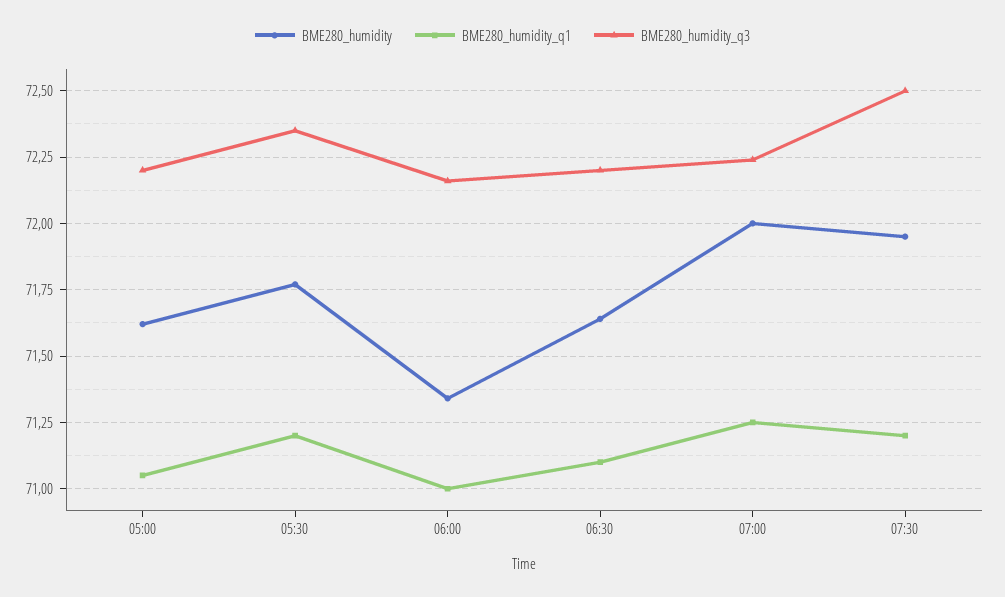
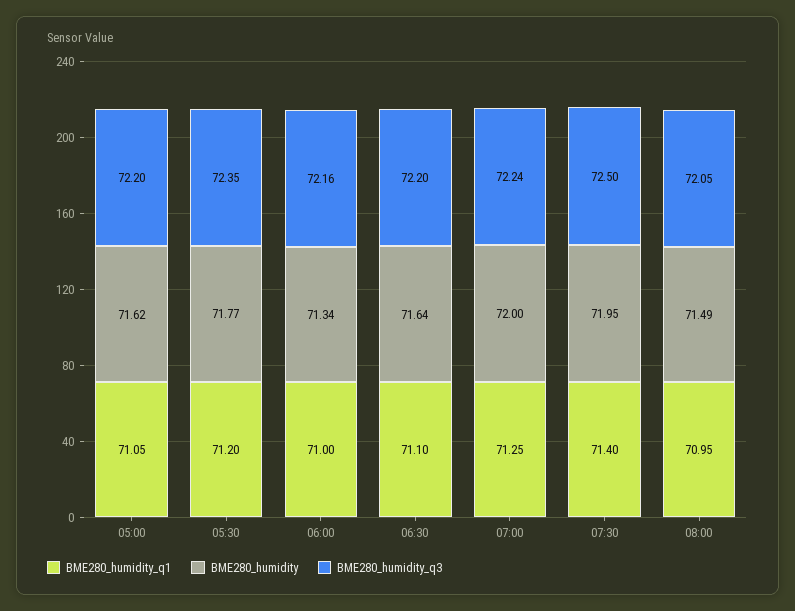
BME280_humidity_q1, 07:30: 71.2 -> 71.4
BME280_humidity_q1, 08:00: none -> 70.95
BME280_humidity, 08:00: none -> 71.49
BME280_humidity_q3, 08:00: none -> 72.05

